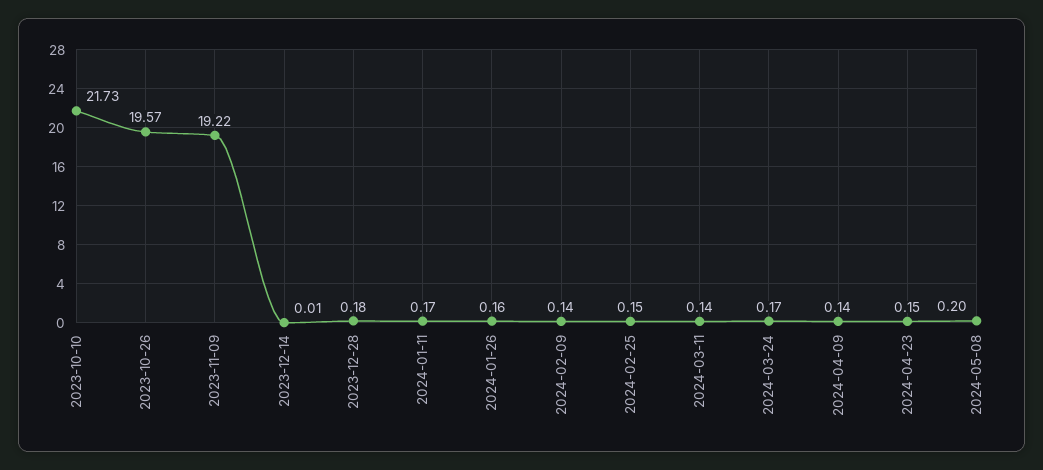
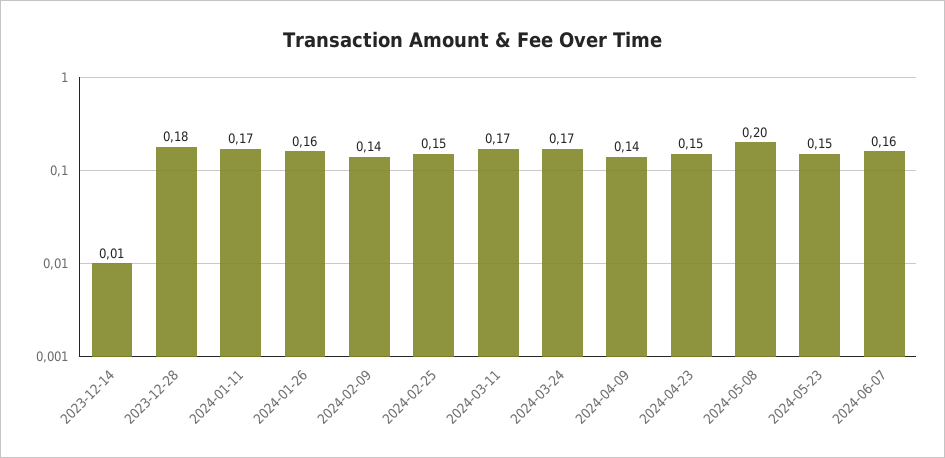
2023-10-10: 21.73 -> none
2023-10-26: 19.57 -> none
2023-11-09: 19.22 -> none
2024-03-11: 0.14 -> 0.17
2024-05-23: none -> 0.15
2024-06-07: none -> 0.16

